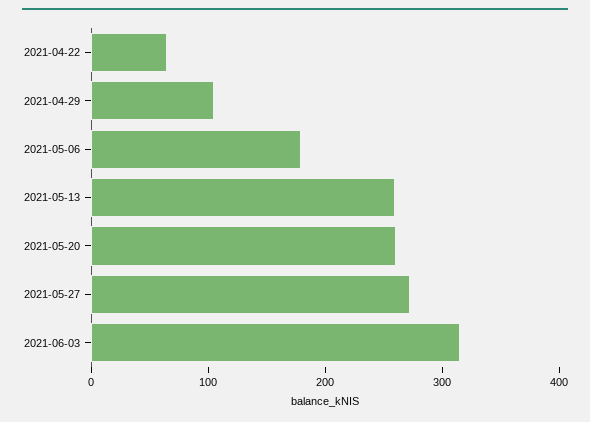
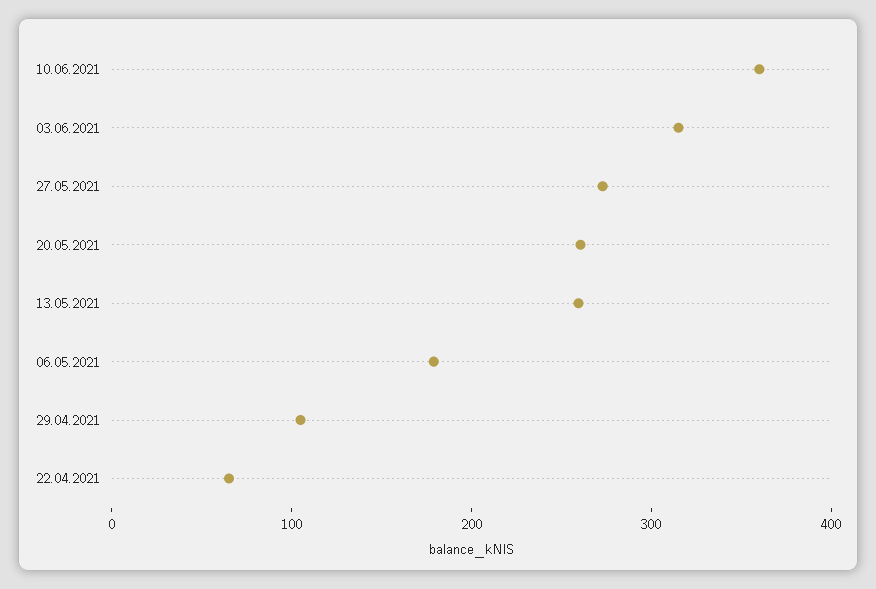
10.06.2021: none -> 360

